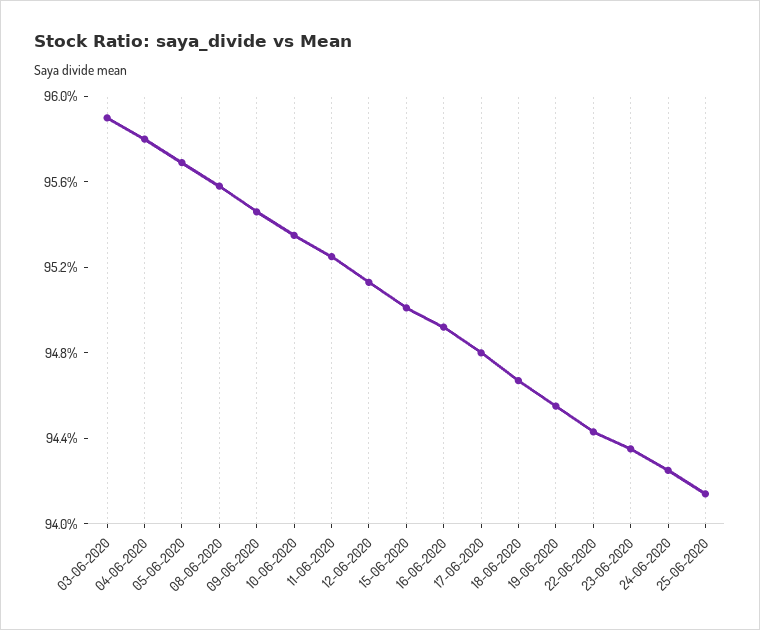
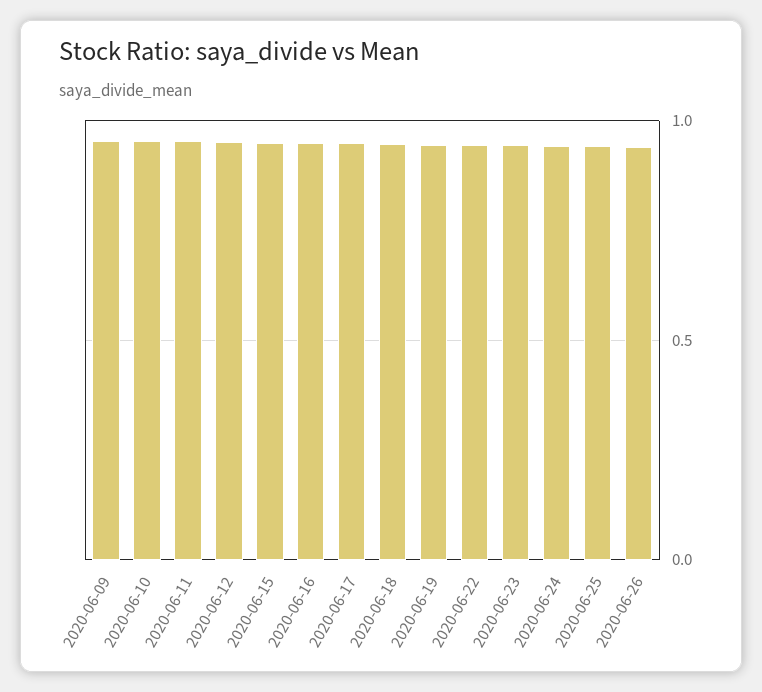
03-06-2020: 0.959 -> none
04-06-2020: 0.958 -> none
05-06-2020: 0.957 -> none
08-06-2020: 0.956 -> none
2020-06-26: none -> 0.95

